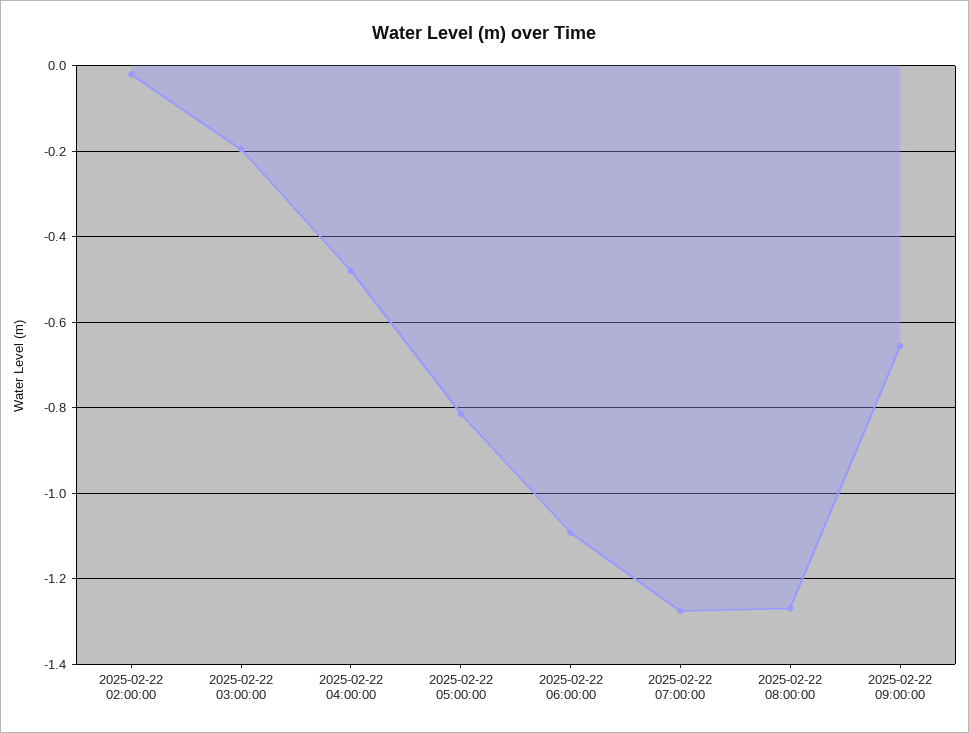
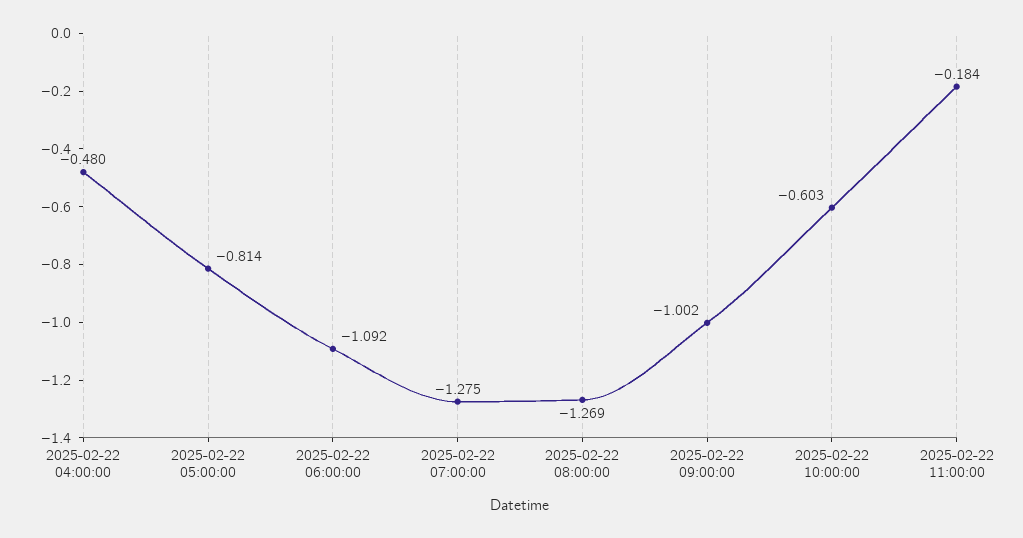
2025-02-22 02:00:00: -0.02 -> none
2025-02-22 03:00:00: -0.2 -> none
2025-02-22 09:00:00: -0.66 -> -1.002
2025-02-22 10:00:00: none -> -0.603
2025-02-22 11:00:00: none -> -0.184

